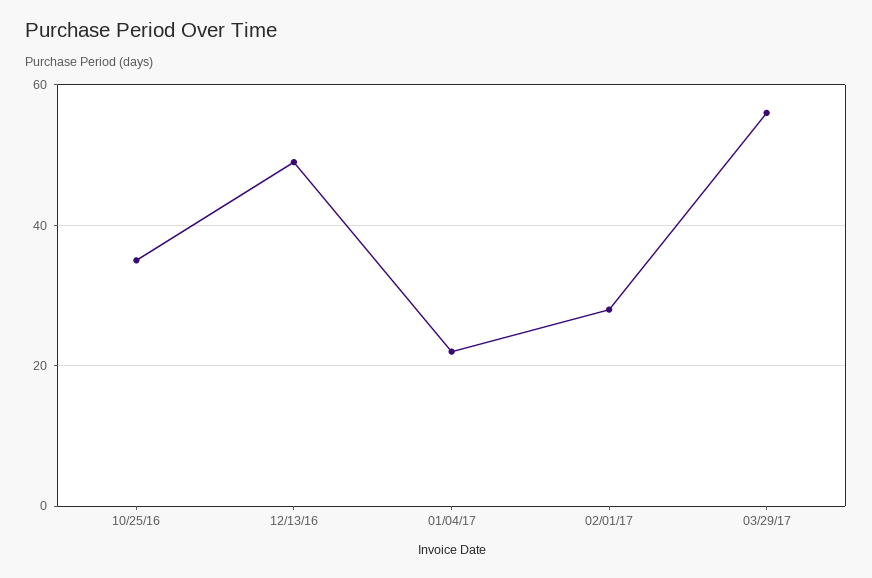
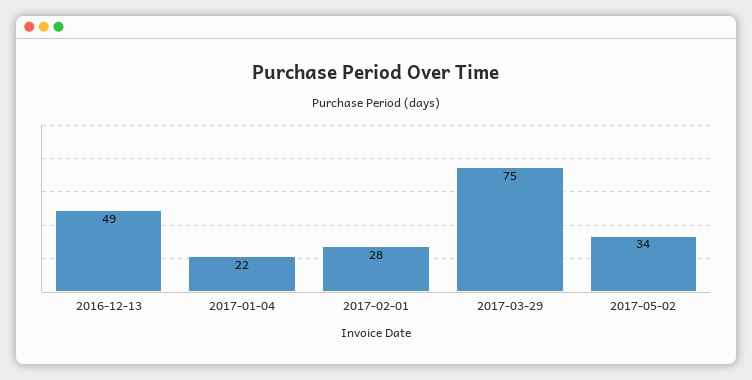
10/25/16: 35 -> none
03/29/17: 55 -> 75
2017-05-02: none -> 34

